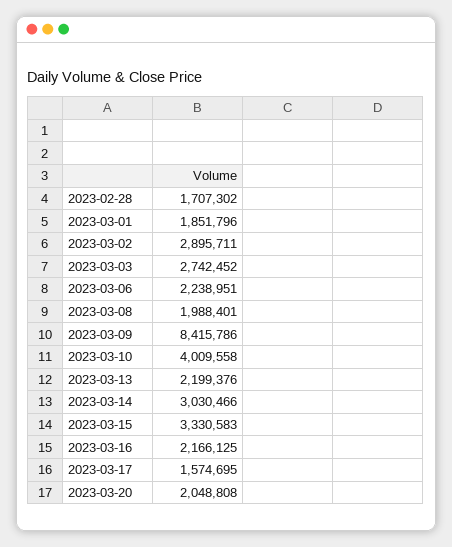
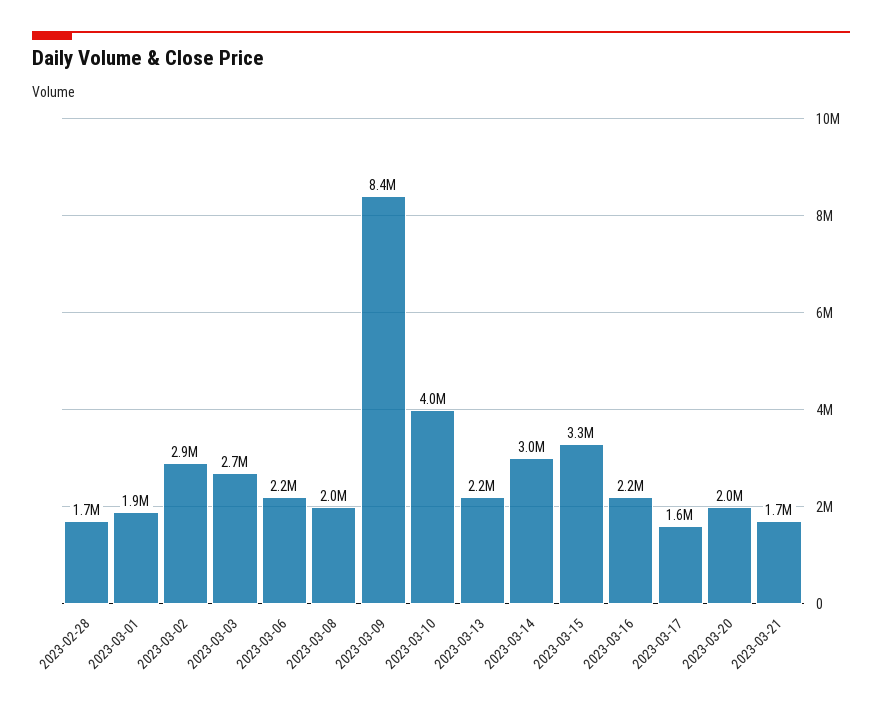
2023-03-21: none -> 1700000

